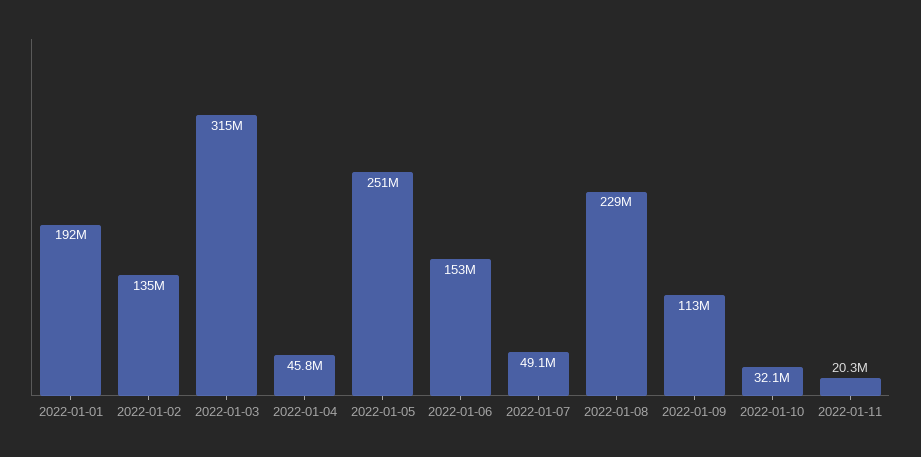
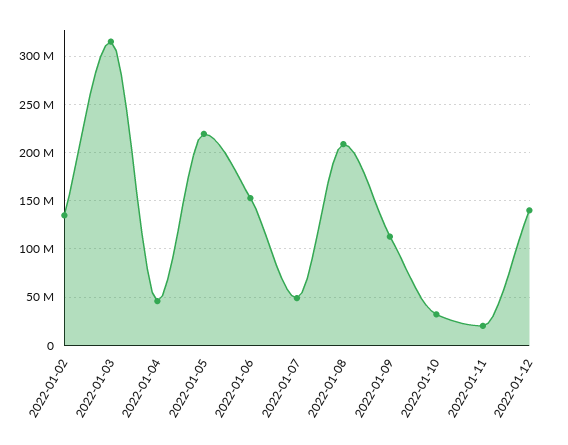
2022-01-01: 192000000 -> none
2022-01-05: 251000000 -> 220000000
2022-01-08: 229000000 -> 210000000
2022-01-12: none -> 140000000

